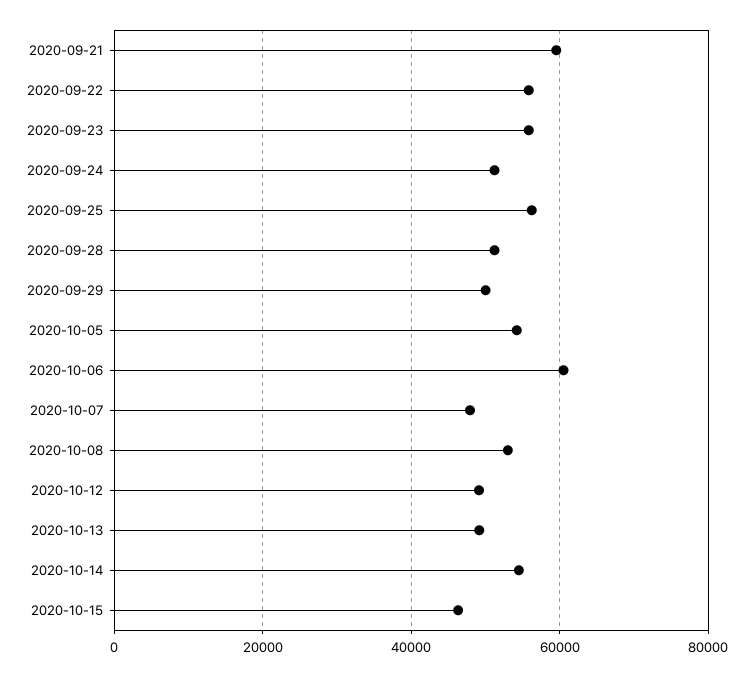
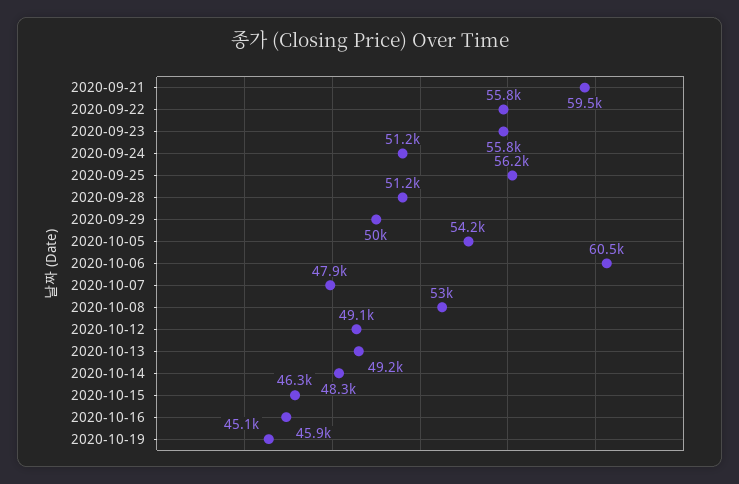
2020-10-14: 54000 -> 48300
2020-10-16: none -> 45900
2020-10-19: none -> 45100

